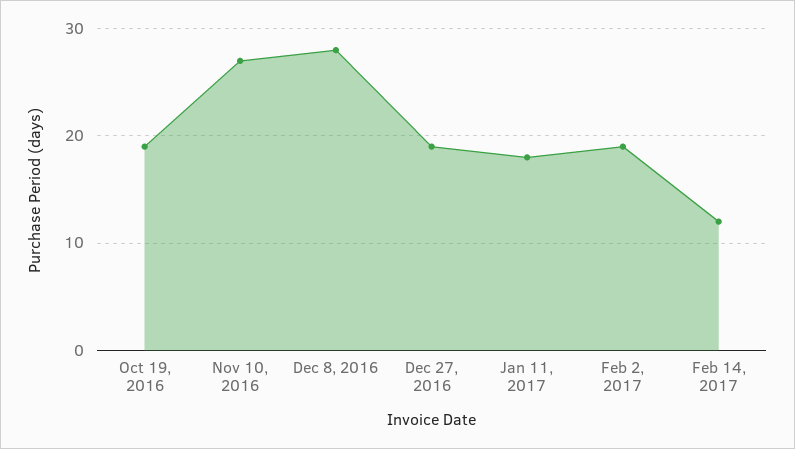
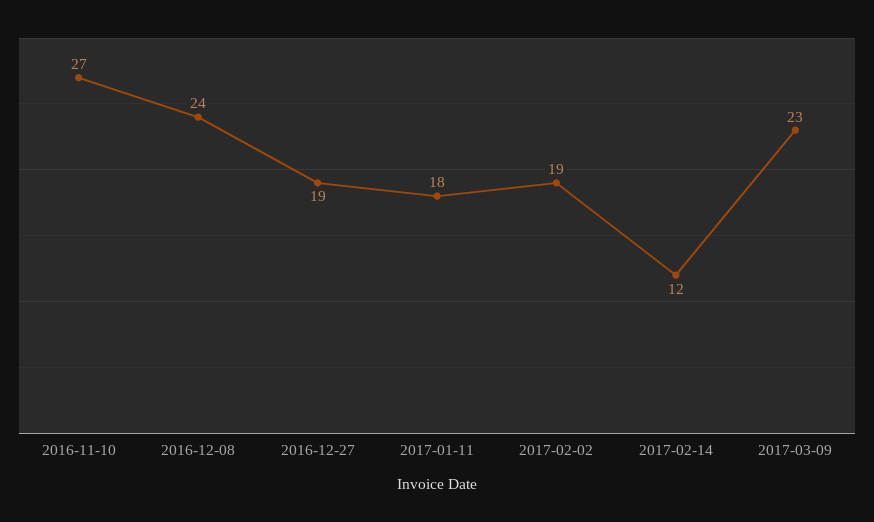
Oct 19, 2016: 19 -> none
Dec 8, 2016: 28 -> 24
2017-03-09: none -> 23

